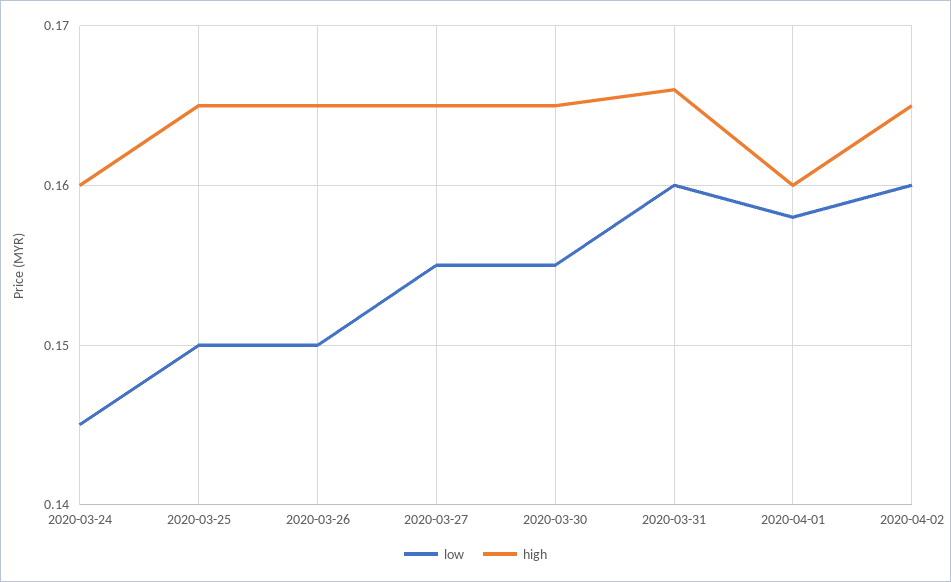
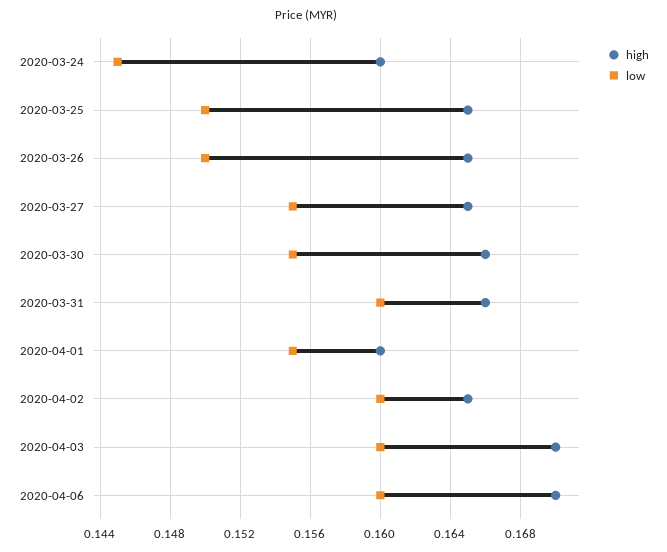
high, 2020-03-30: 0.165 -> 0.166
low, 2020-04-01: 0.158 -> 0.155
high, 2020-04-03: none -> 0.17
low, 2020-04-03: none -> 0.16
high, 2020-04-06: none -> 0.17
low, 2020-04-06: none -> 0.16

